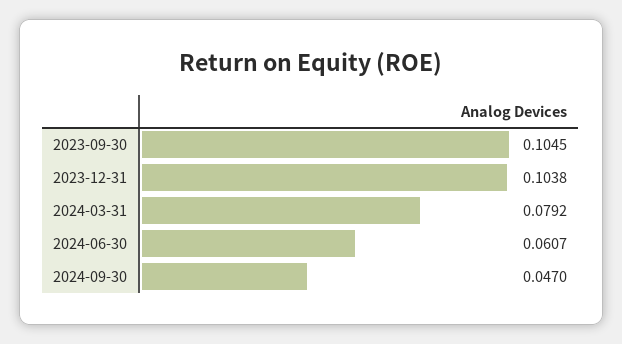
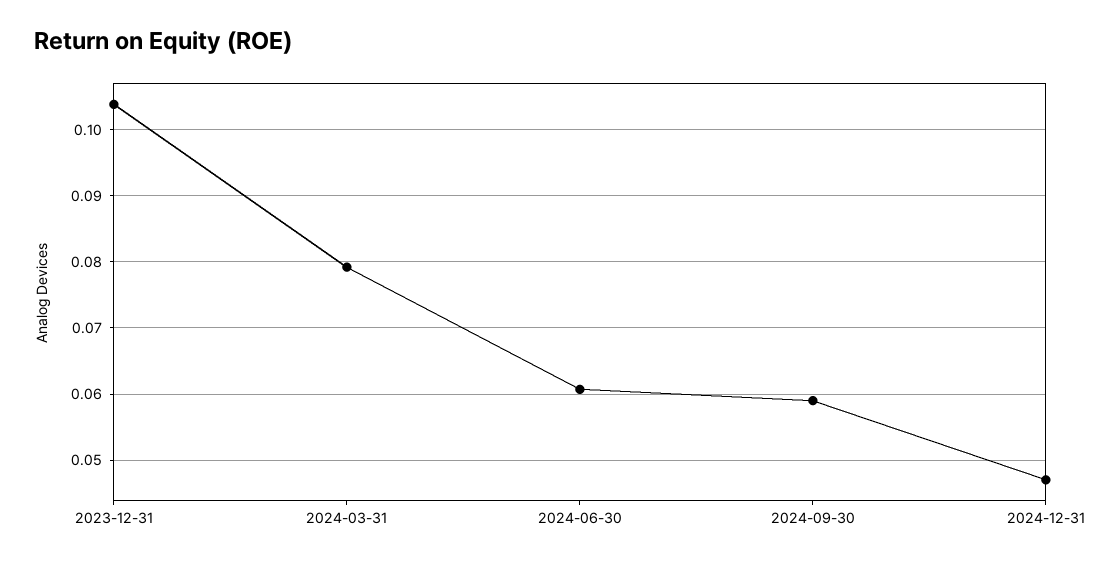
2023-09-30: 0.1045 -> none
2024-09-30: 0.047 -> 0.059
2024-12-31: none -> 0.047

